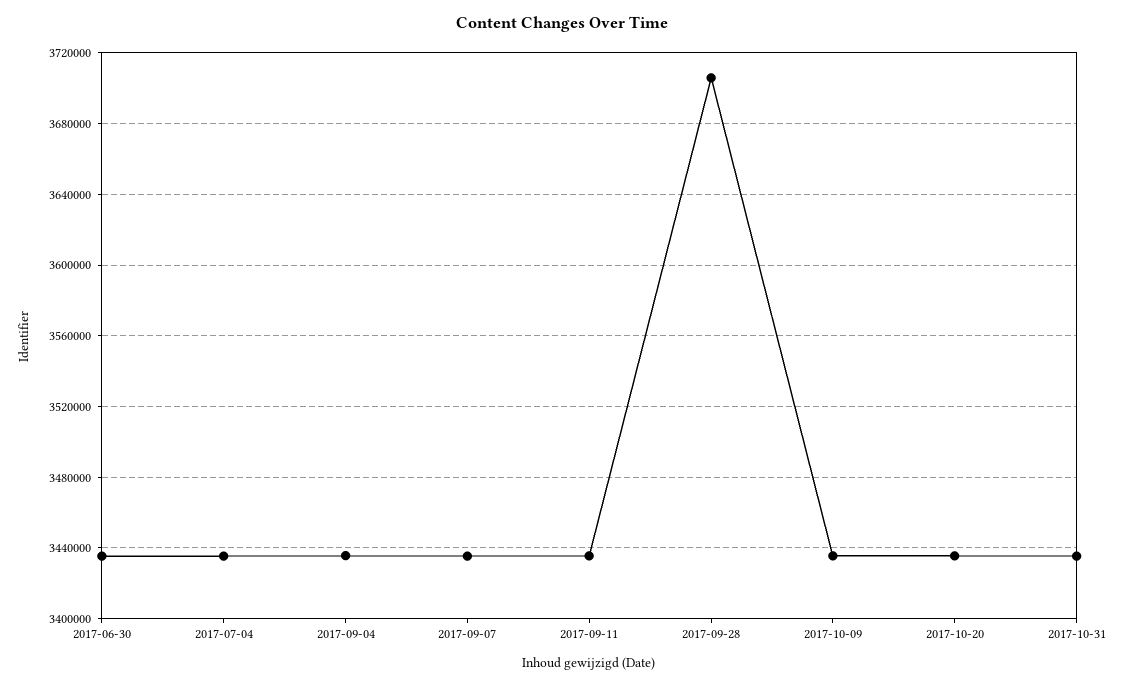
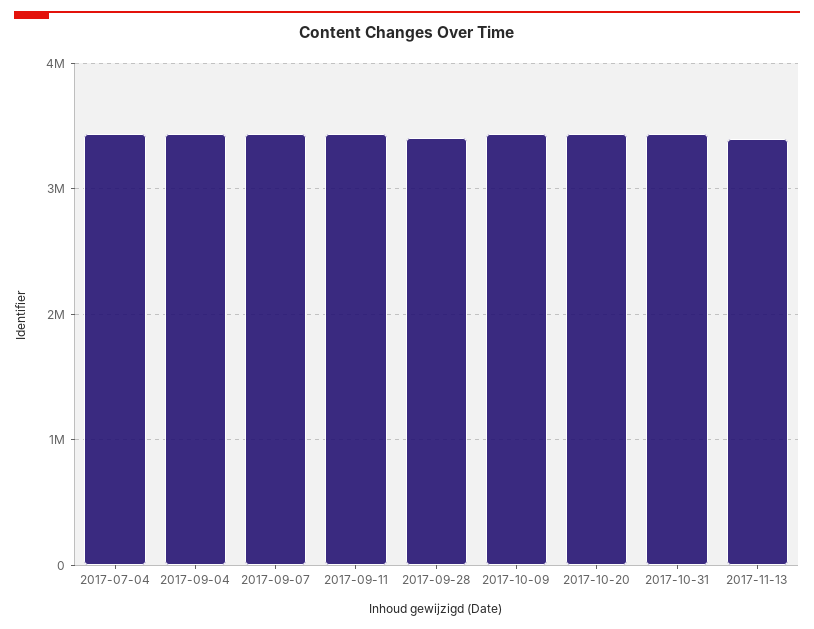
2017-06-30: 3435000 -> none
2017-09-28: 3705000 -> 3400000
2017-11-13: none -> 3400000

